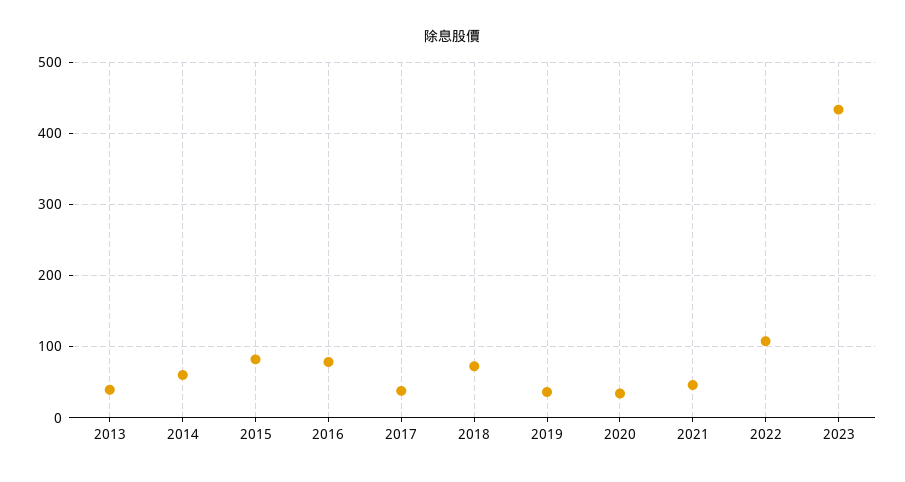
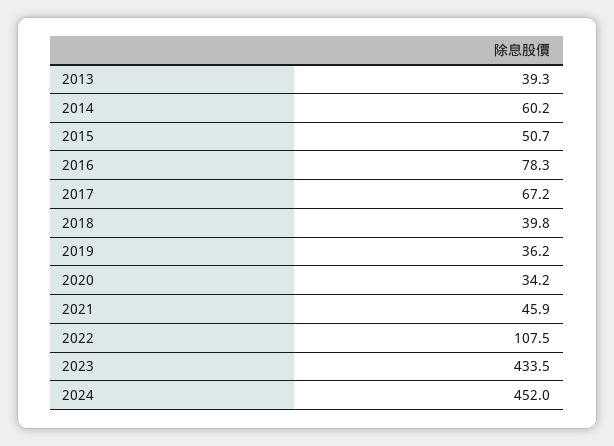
2015: 80 -> 50.7
2017: 40 -> 67.2
2018: 70 -> 39.8
2024: none -> 452

